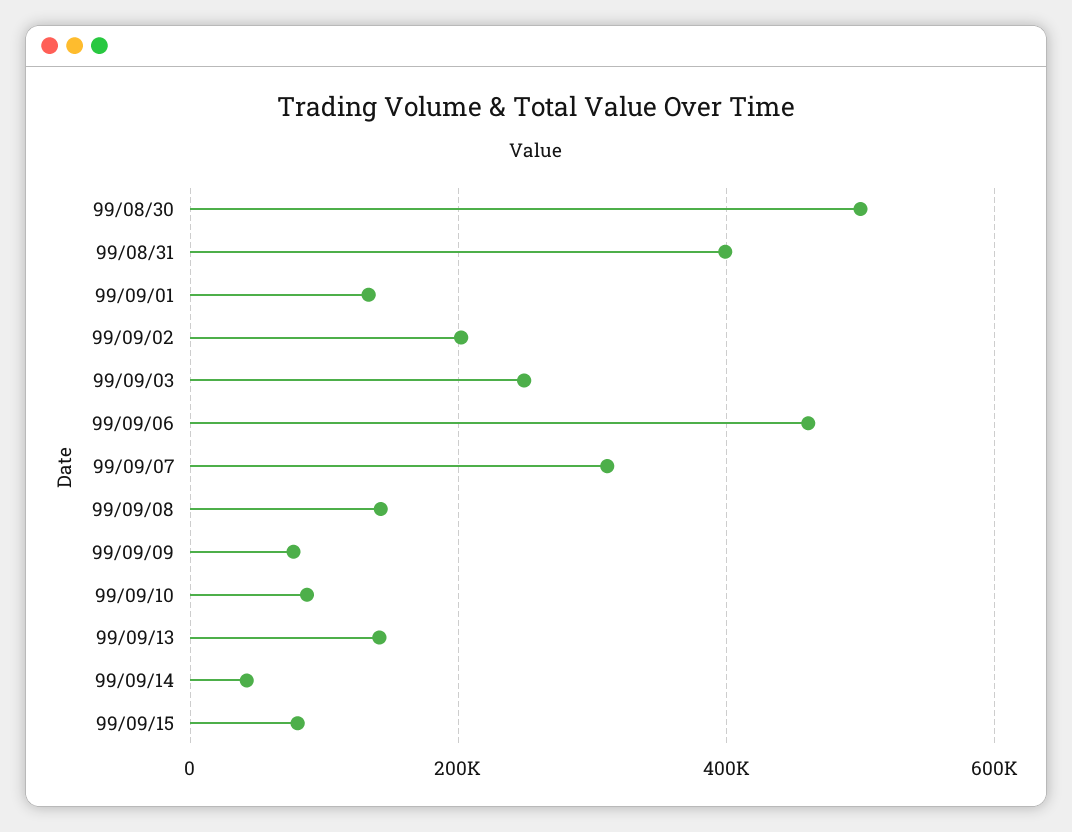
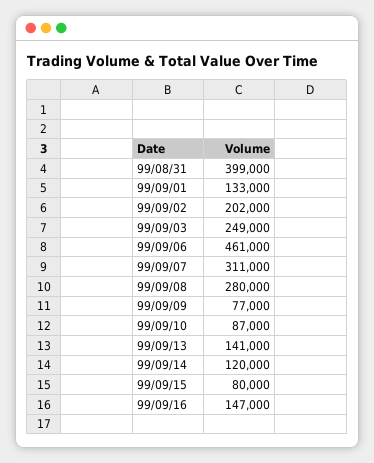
99/08/30: 500000 -> none
99/09/08: 140000 -> 280000
99/09/14: 40000 -> 120000
99/09/16: none -> 147000

